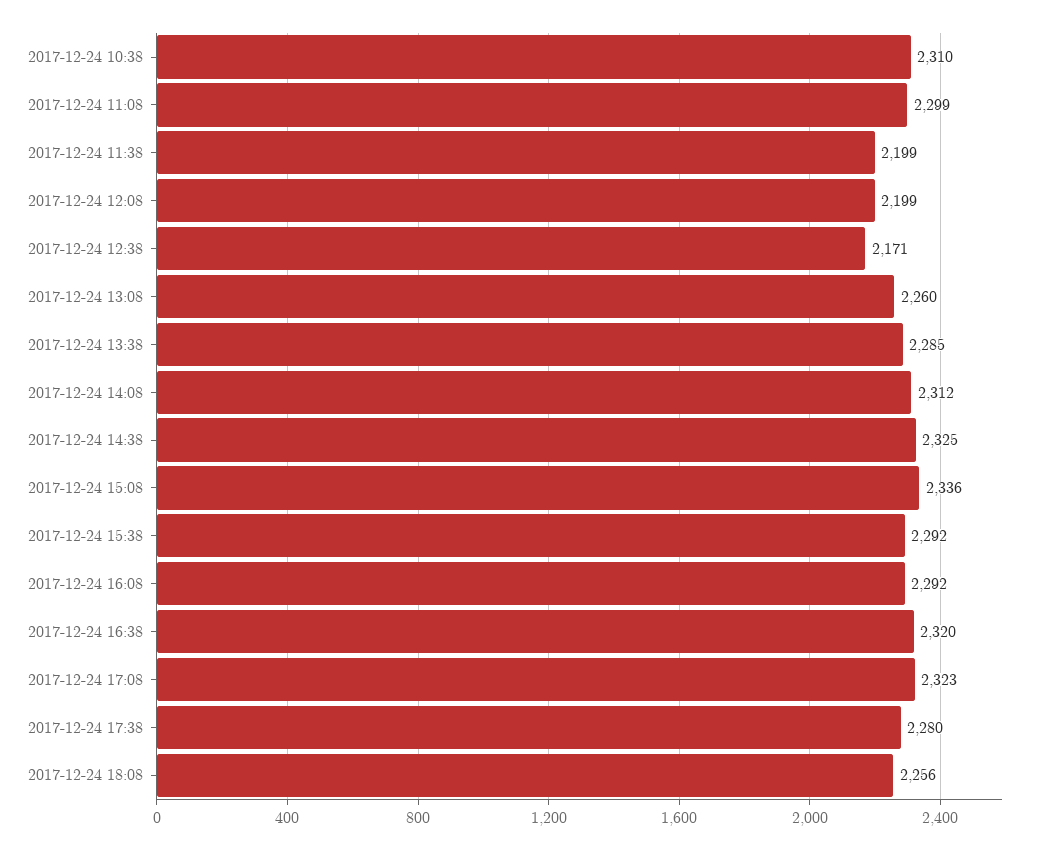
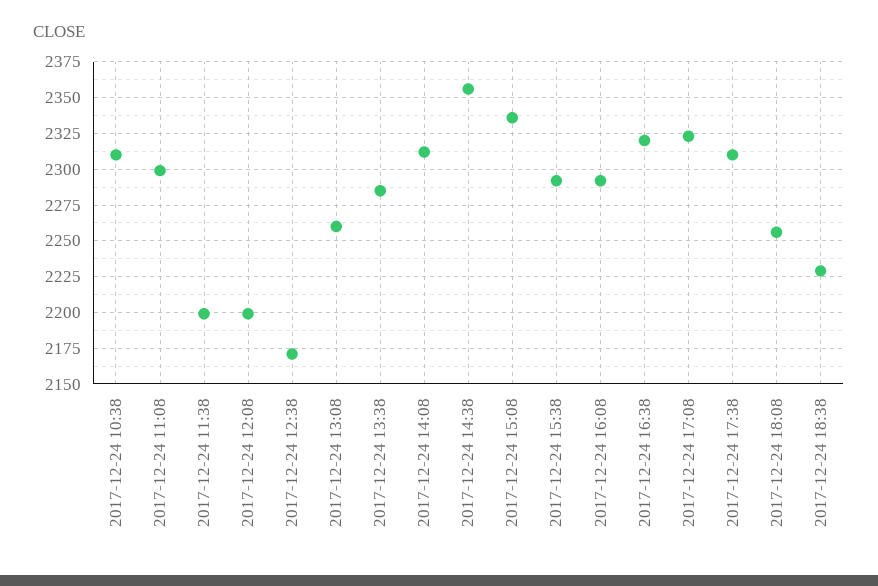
2017-12-24 14:38: 2325 -> 2355
2017-12-24 17:38: 2280 -> 2310
2017-12-24 18:38: none -> 2230

